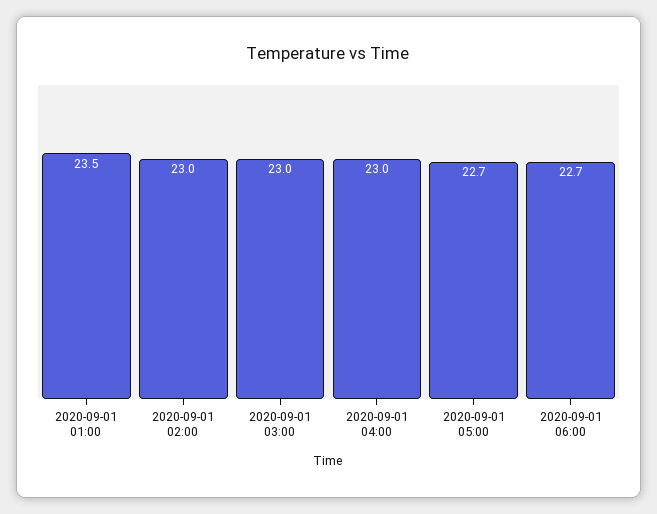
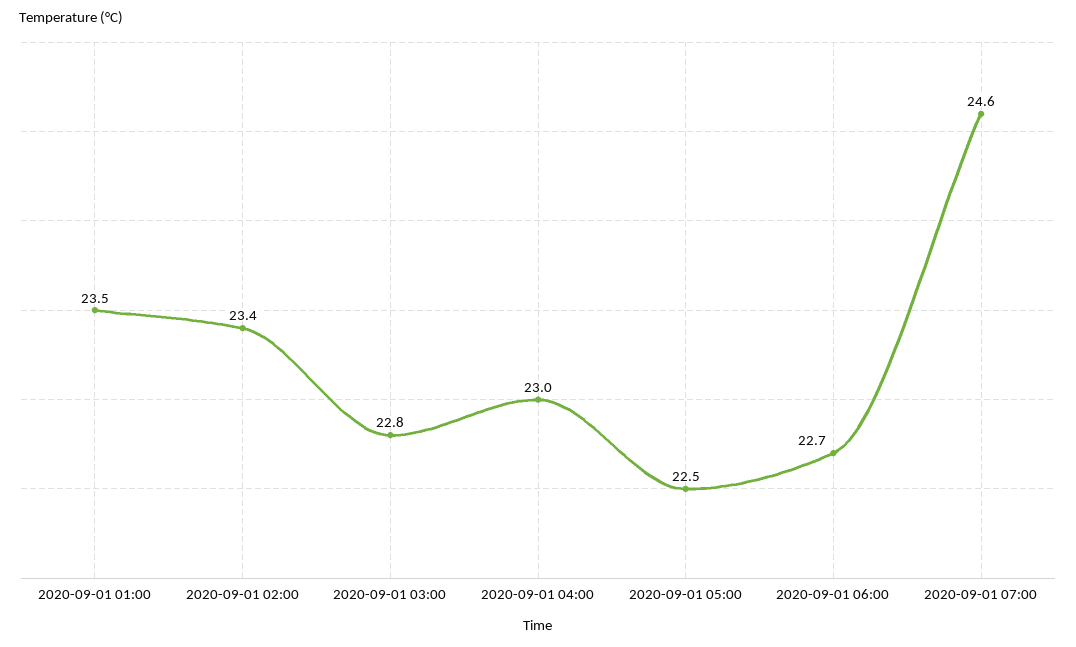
2020-09-01 02:00: 23 -> 23.4
2020-09-01 03:00: 23 -> 22.8
2020-09-01 05:00: 22.7 -> 22.5
2020-09-01 07:00: none -> 24.6

